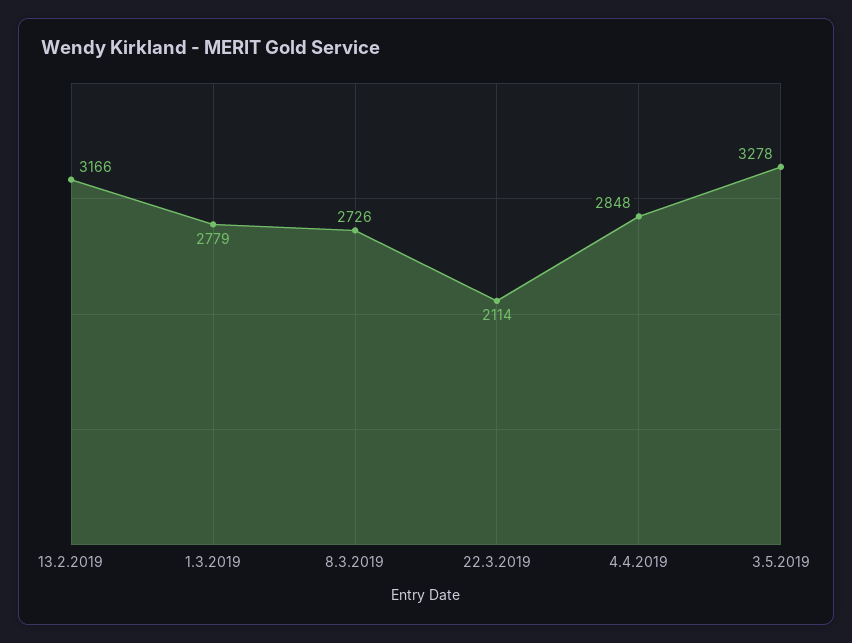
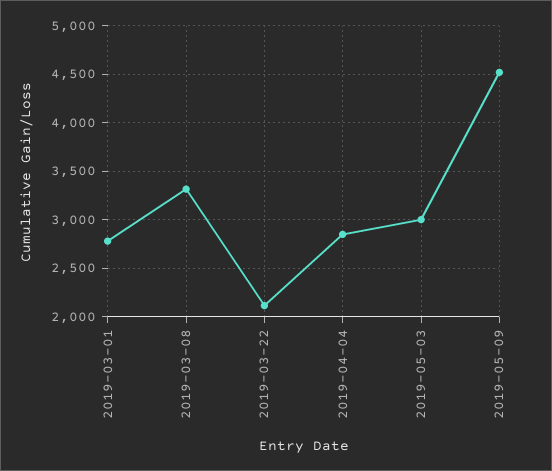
13.2.2019: 3166 -> none
8.3.2019: 2726 -> 3300
3.5.2019: 3278 -> 3000
2019-05-09: none -> 4500

